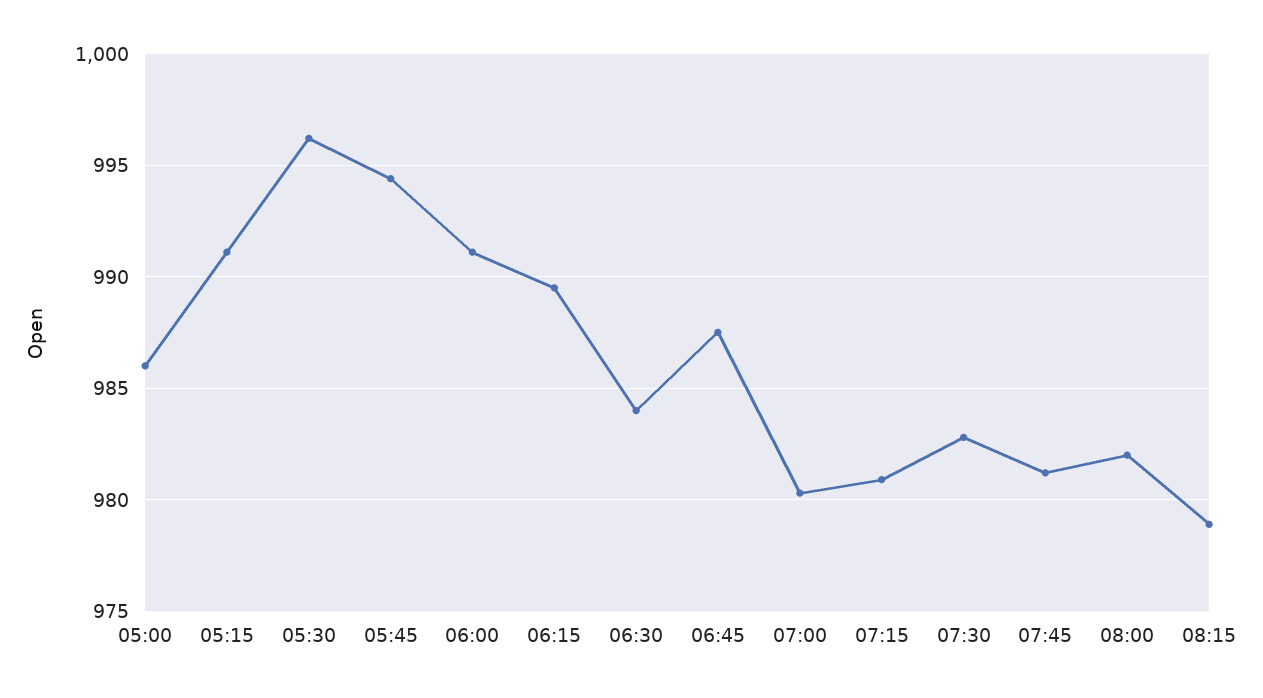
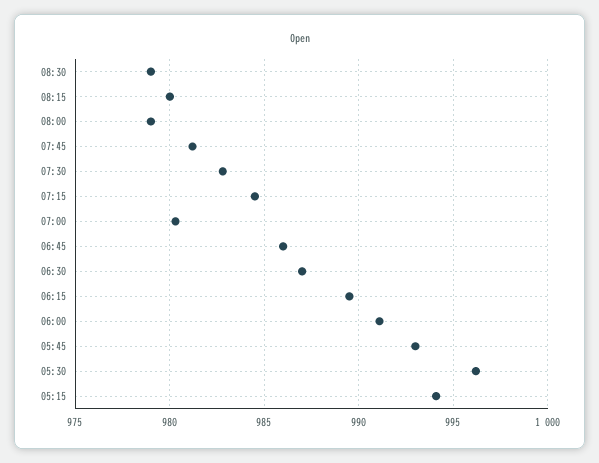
05:00: 986 -> none
05:15: 991 -> 994
05:45: 994.5 -> 993
06:30: 984 -> 987
06:45: 987.5 -> 986
07:15: 981 -> 984.5
08:00: 982 -> 979
08:15: 979 -> 980
08:30: none -> 979

